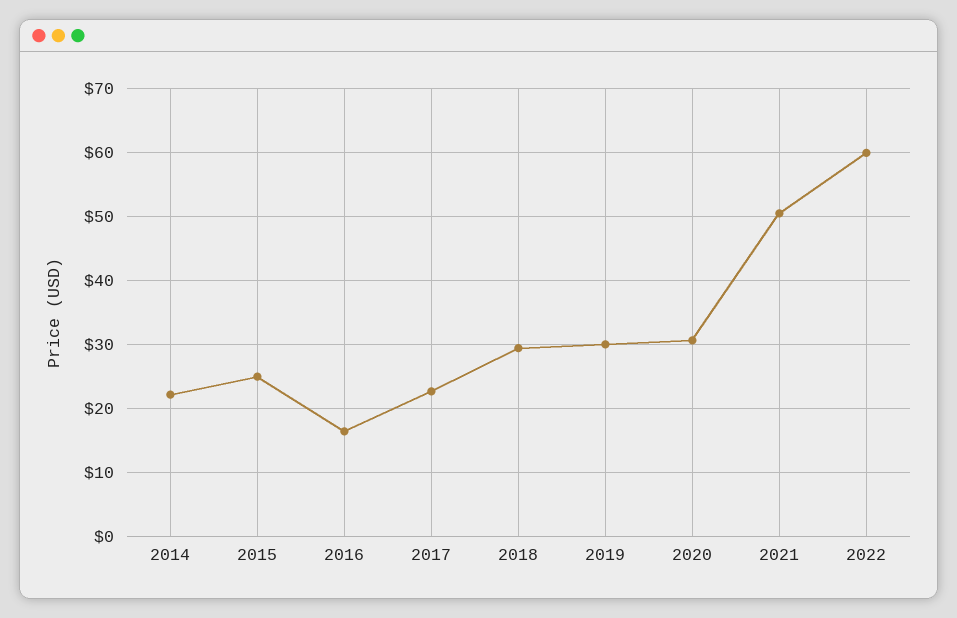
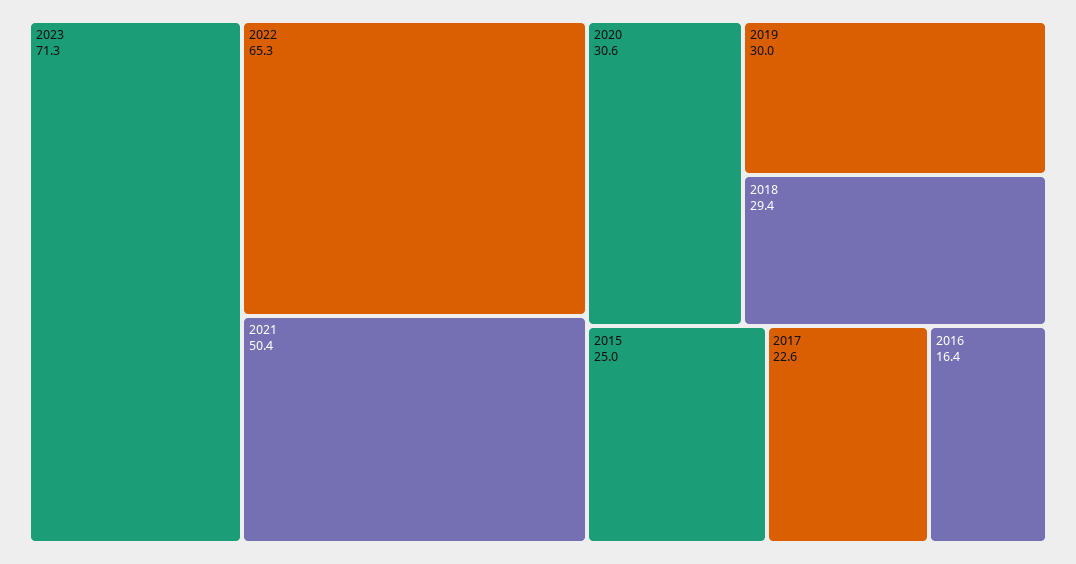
2014: 22 -> none
2022: 60 -> 65.3
2023: none -> 71.3

